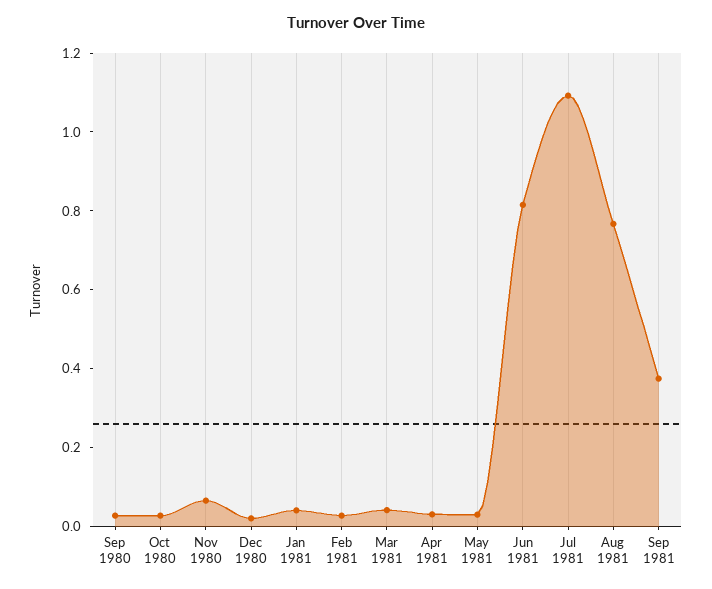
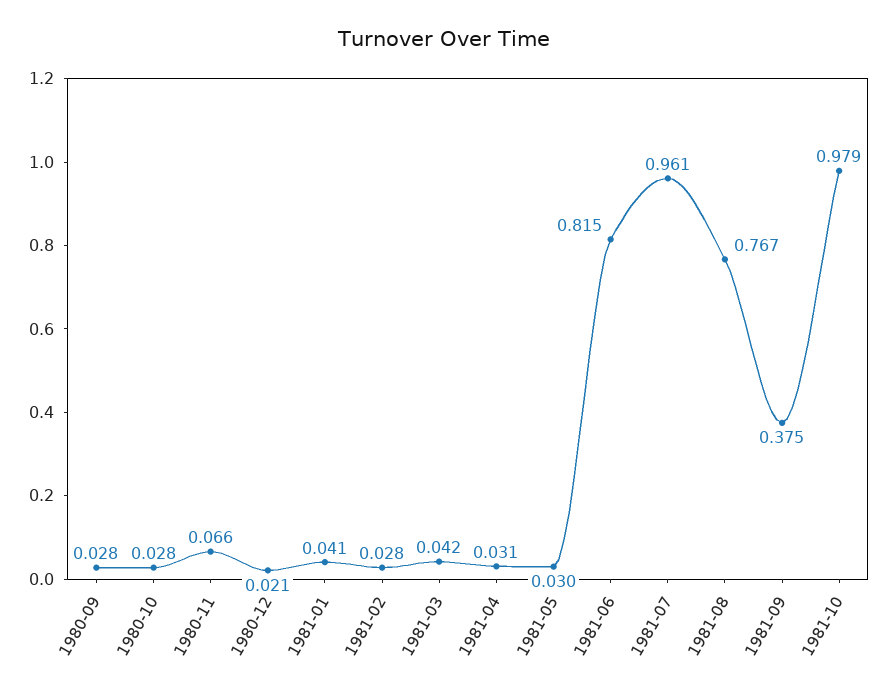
Jul 1981: 1.1 -> 0.961
1981-10: none -> 0.979

